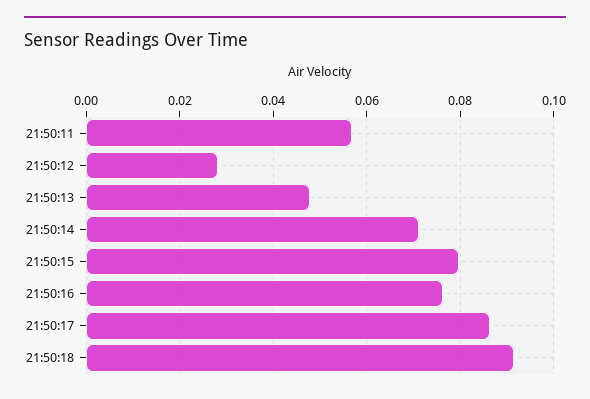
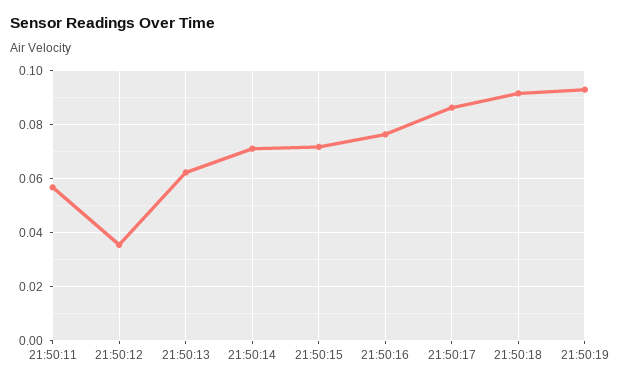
21:50:12: 0.028 -> 0.035
21:50:13: 0.048 -> 0.0625
21:50:15: 0.08 -> 0.0725
21:50:19: none -> 0.0925

